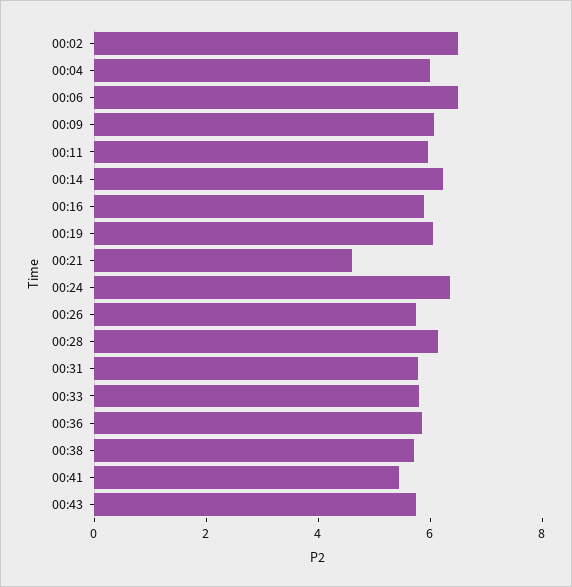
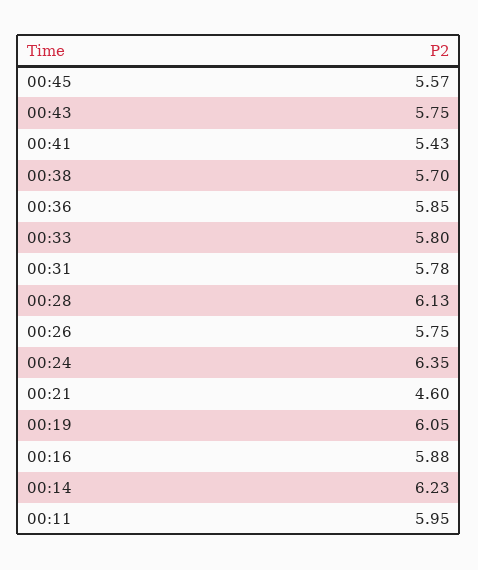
00:02: 6.5 -> none
00:04: 6 -> none
00:06: 6.5 -> none
00:09: 6 -> none
00:45: none -> 5.57

